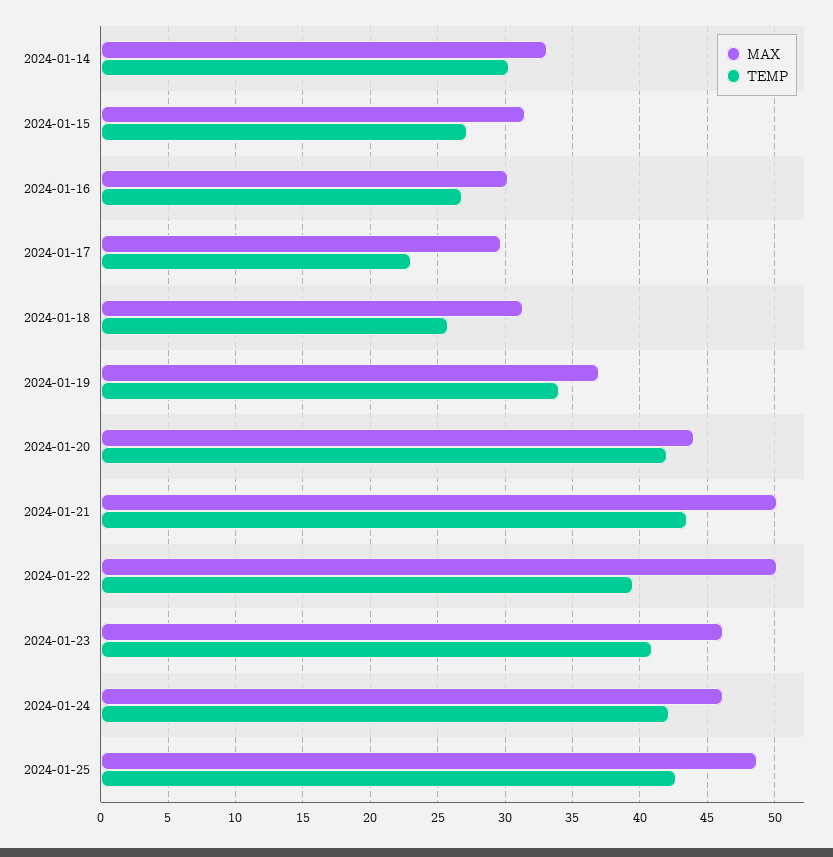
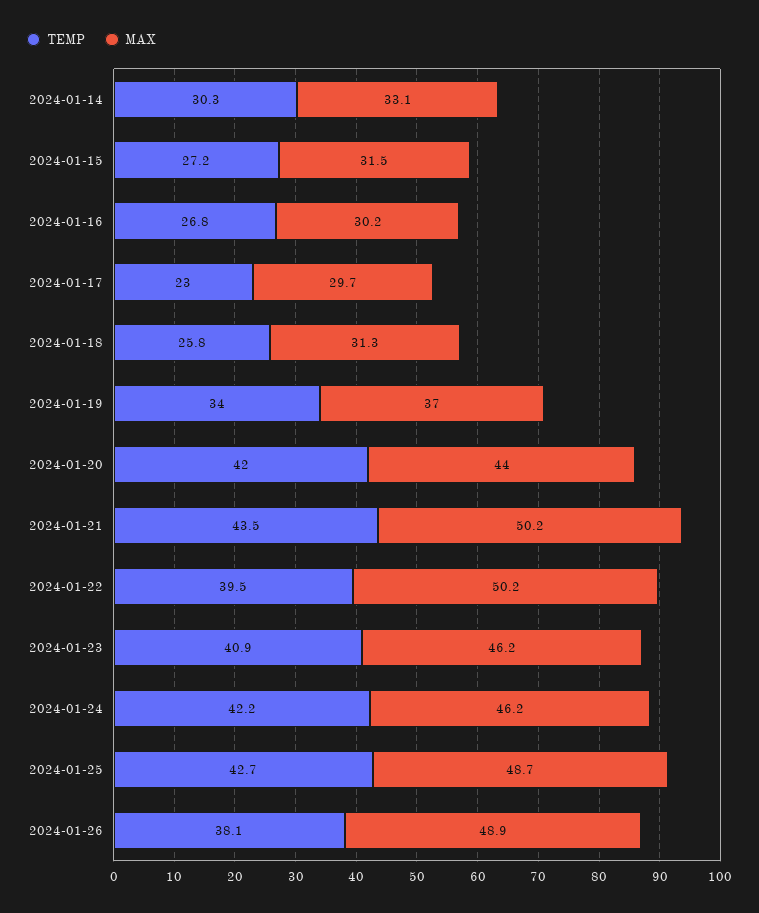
TEMP, 2024-01-26: none -> 38.1
MAX, 2024-01-26: none -> 48.9

